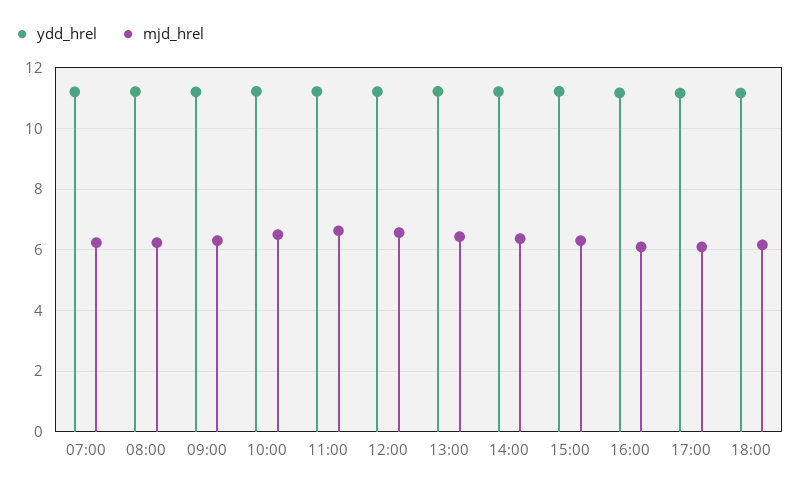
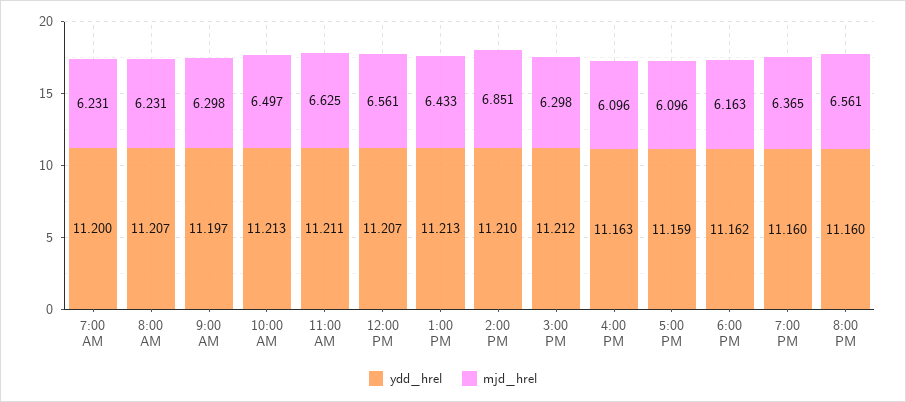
mjd_hrel, 14:00: 6.4 -> 6.851
ydd_hrel, 7:00 PM: none -> 11.16
mjd_hrel, 7:00 PM: none -> 6.365
ydd_hrel, 8:00 PM: none -> 11.16
mjd_hrel, 8:00 PM: none -> 6.561

